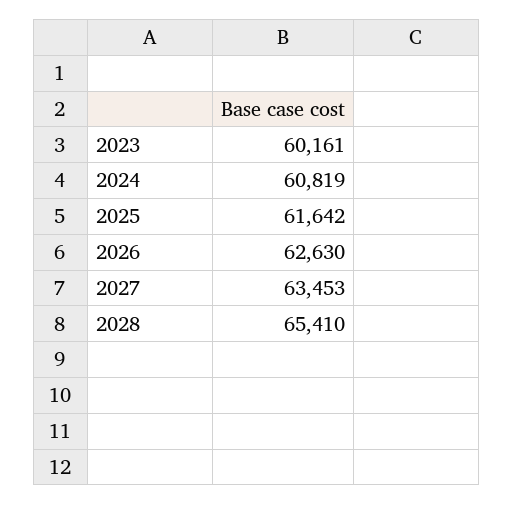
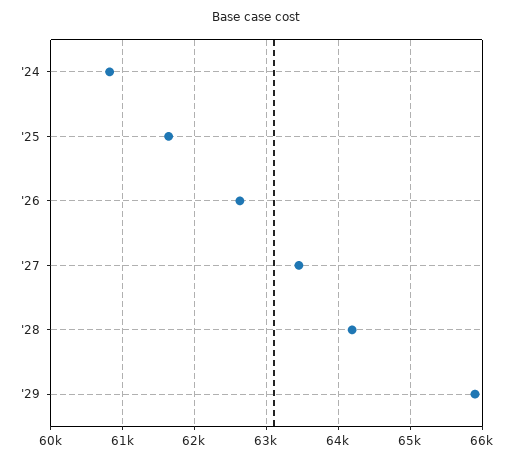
2023: 60161 -> none
2028: 65410 -> 64200
'29: none -> 65900

